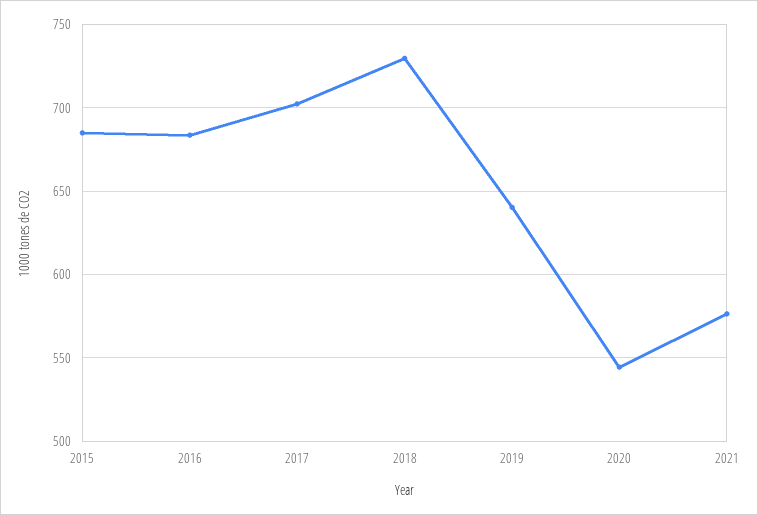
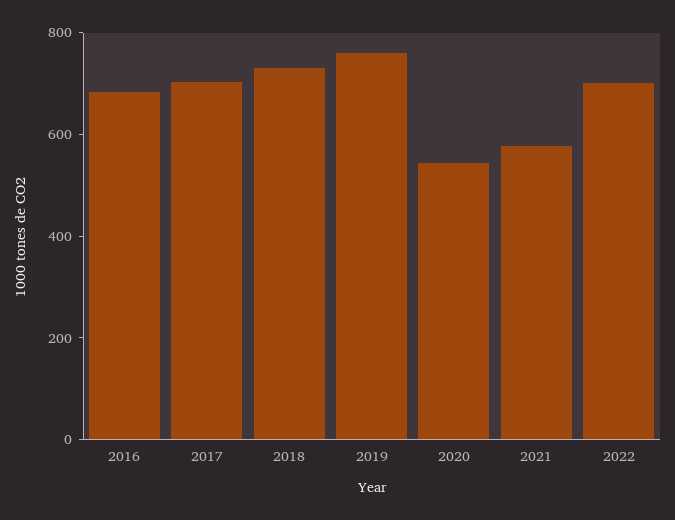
2015: 685 -> none
2019: 640 -> 750
2022: none -> 700

